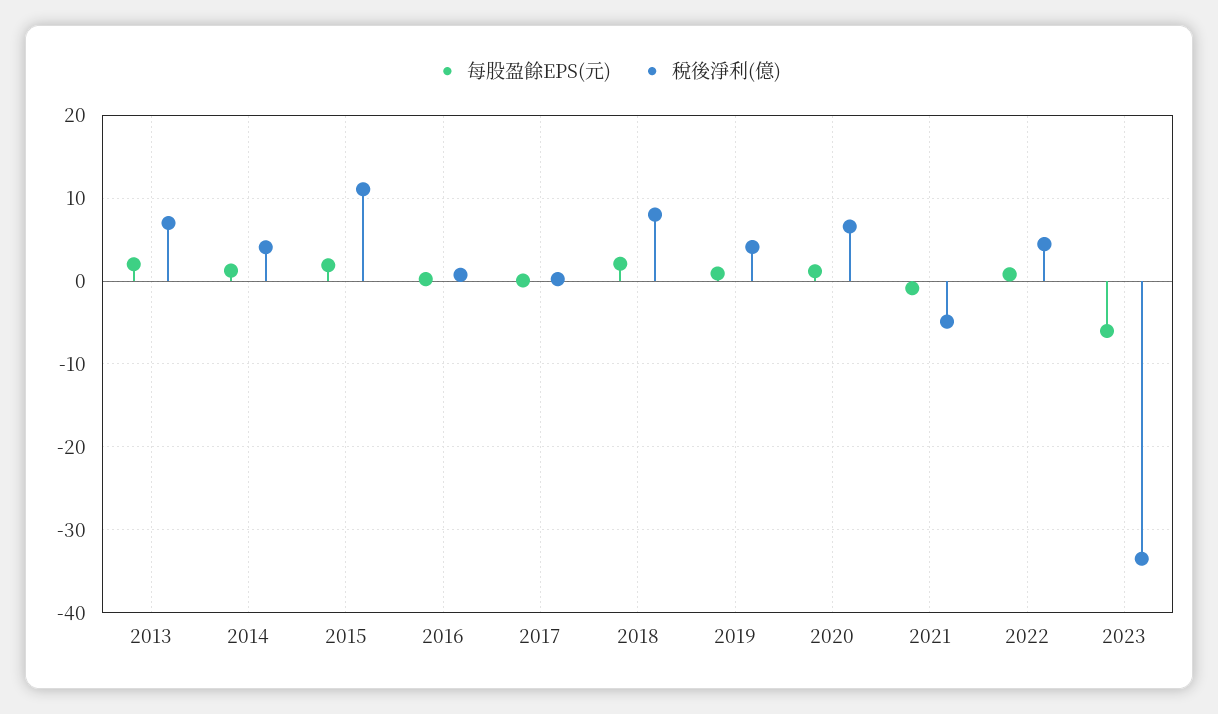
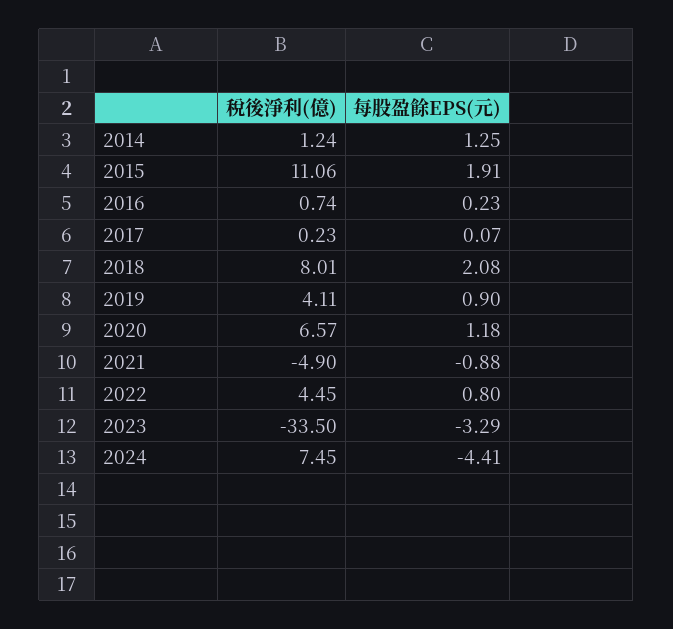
每股盈餘EPS(元), 2013: 2 -> none
稅後淨利(億), 2013: 7 -> none
稅後淨利(億), 2014: 4 -> 1.24
每股盈餘EPS(元), 2023: -6 -> -3.29
稅後淨利(億), 2024: none -> 7.45
每股盈餘EPS(元), 2024: none -> -4.41

